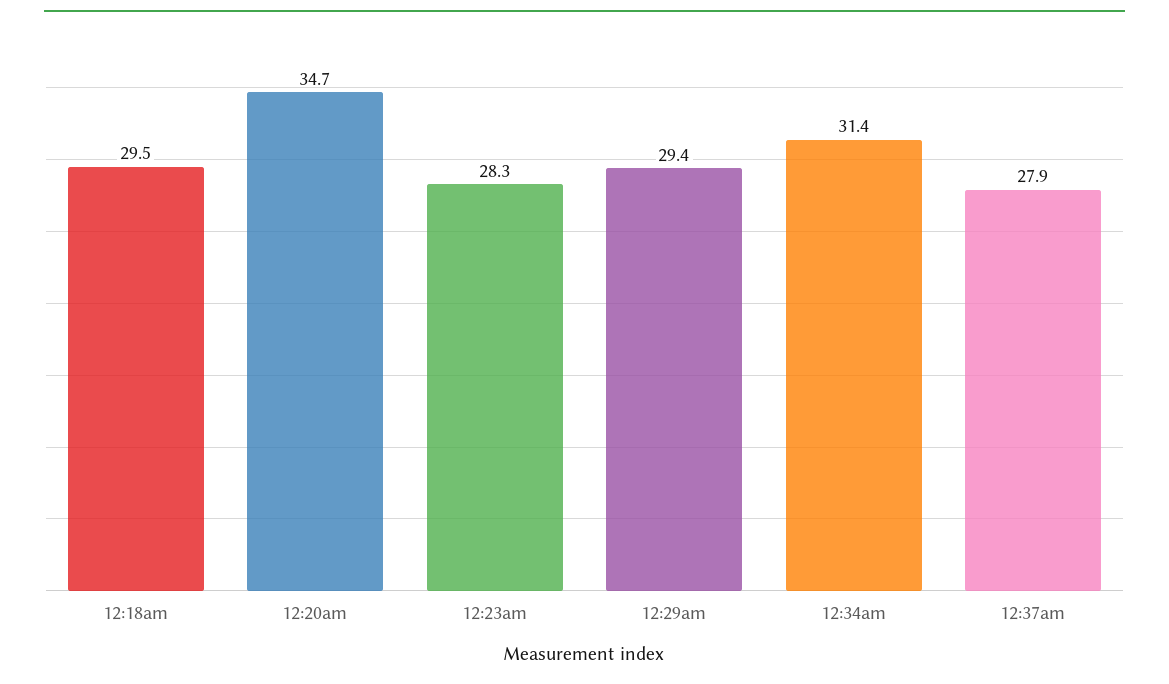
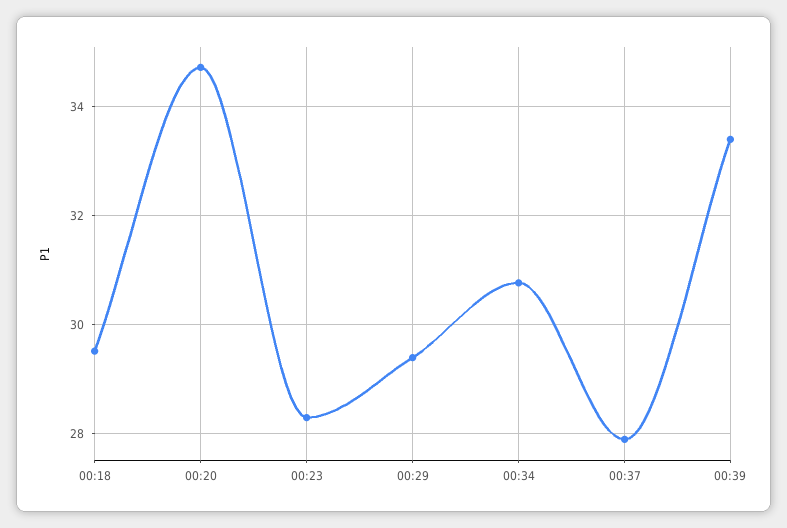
12:34am: 31.4 -> 30.8
00:39: none -> 33.4

